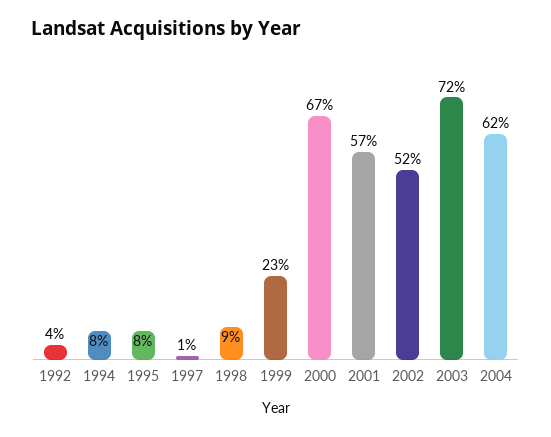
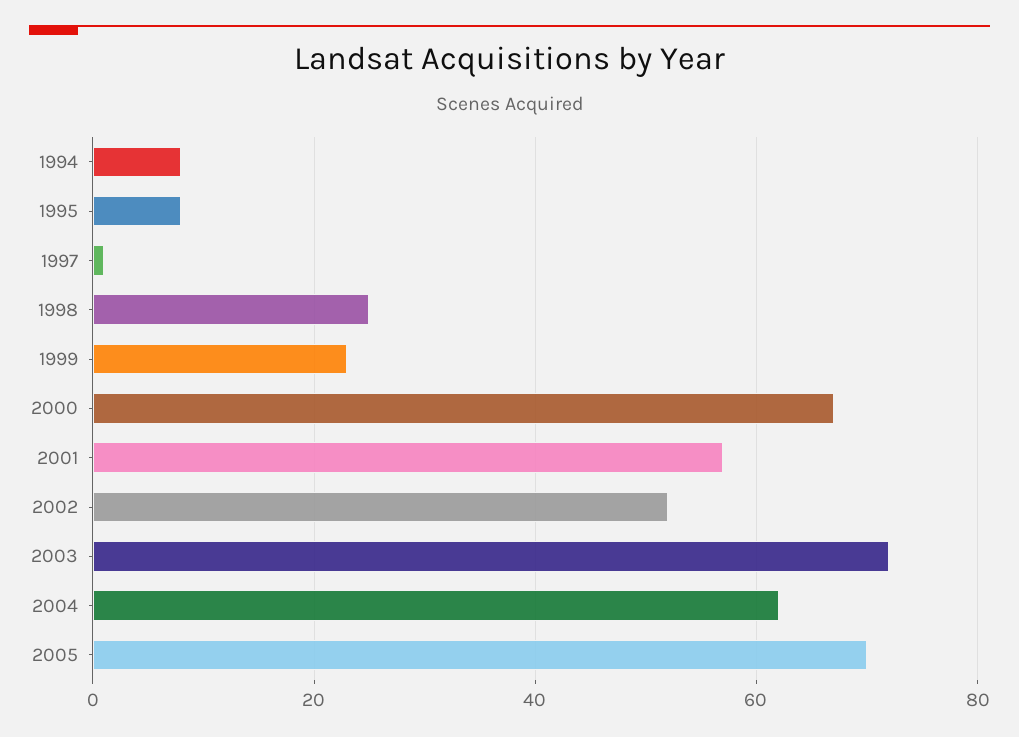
1992: 4 -> none
1998: 9 -> 25
2005: none -> 70

